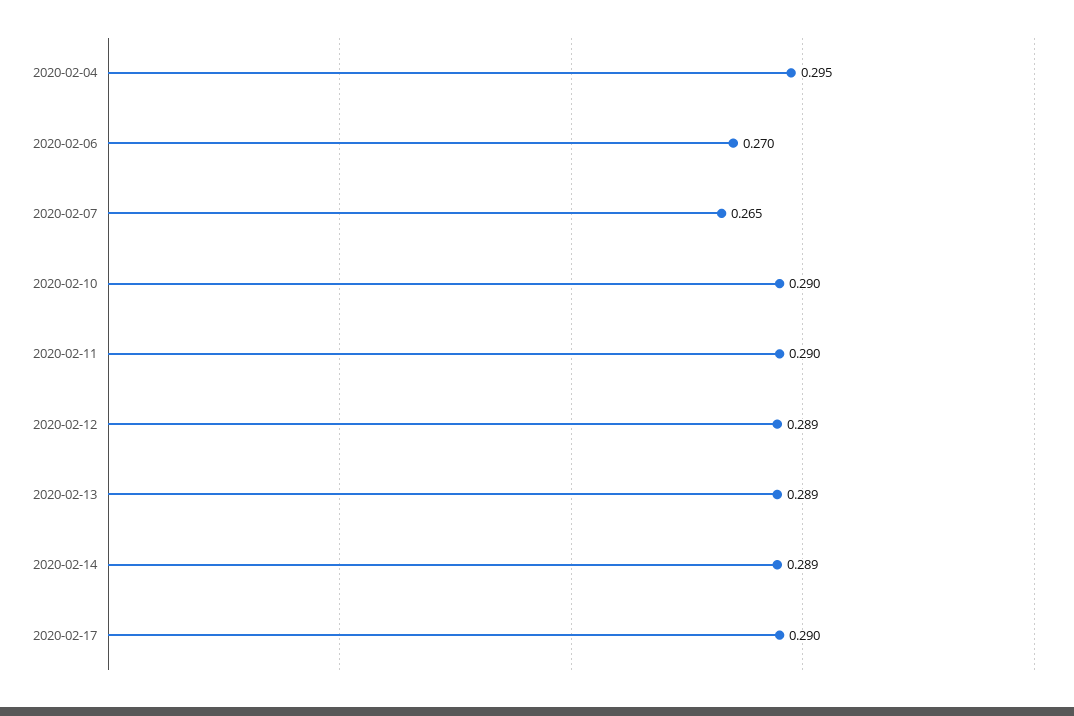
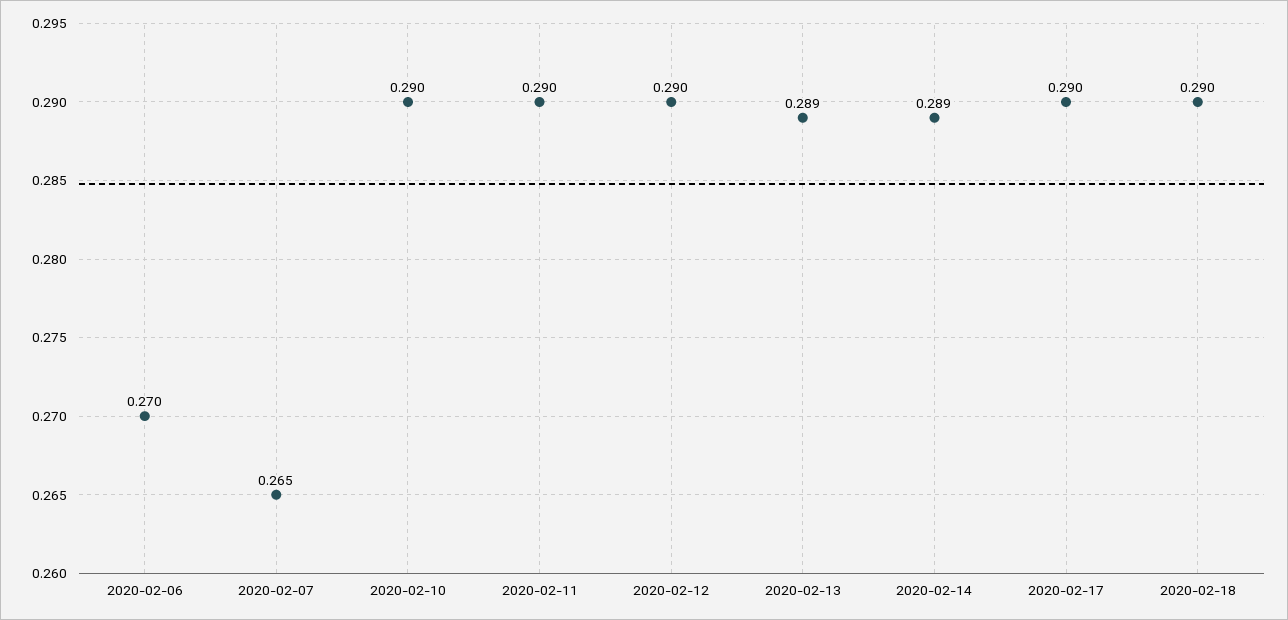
2020-02-04: 0.295 -> none
2020-02-12: 0.289 -> 0.29
2020-02-18: none -> 0.29

